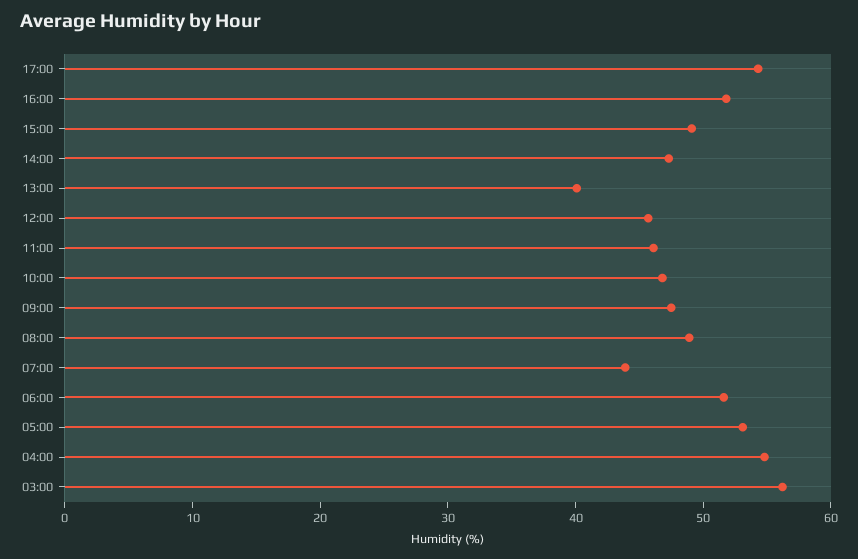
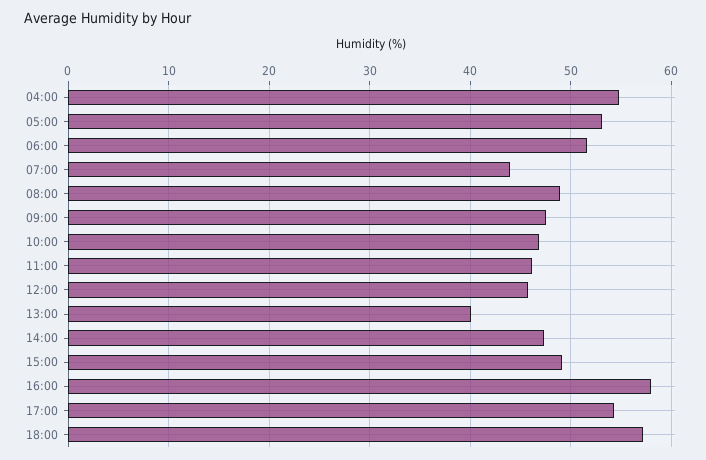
16:00: 52 -> 58
03:00: 56 -> none
18:00: none -> 57

